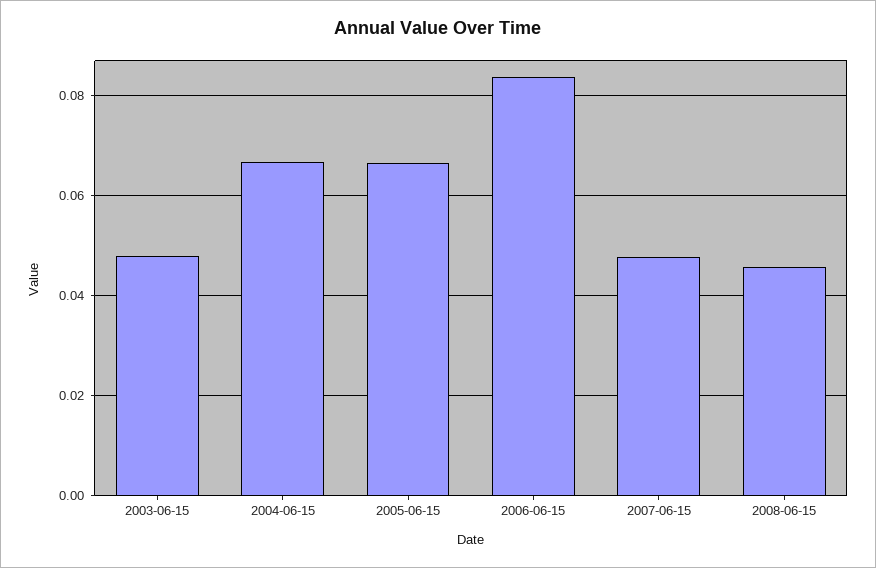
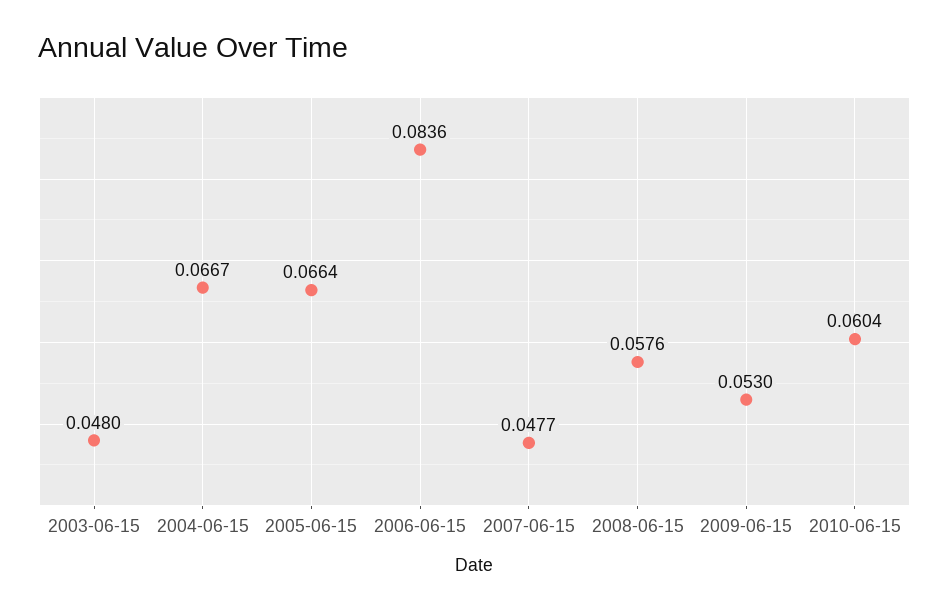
2008-06-15: 0.046 -> 0.0576
2009-06-15: none -> 0.053
2010-06-15: none -> 0.0604

